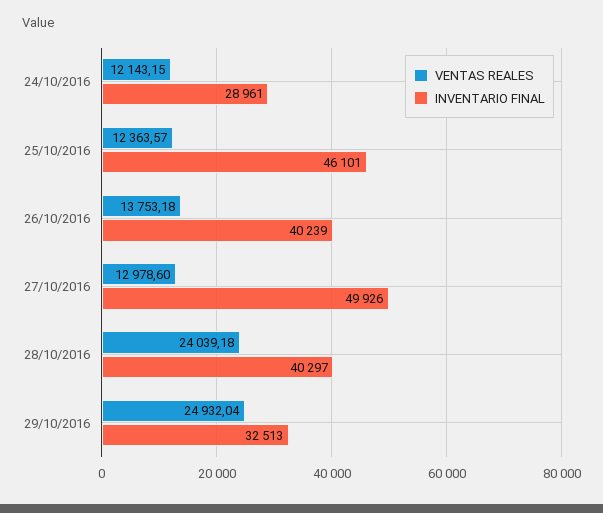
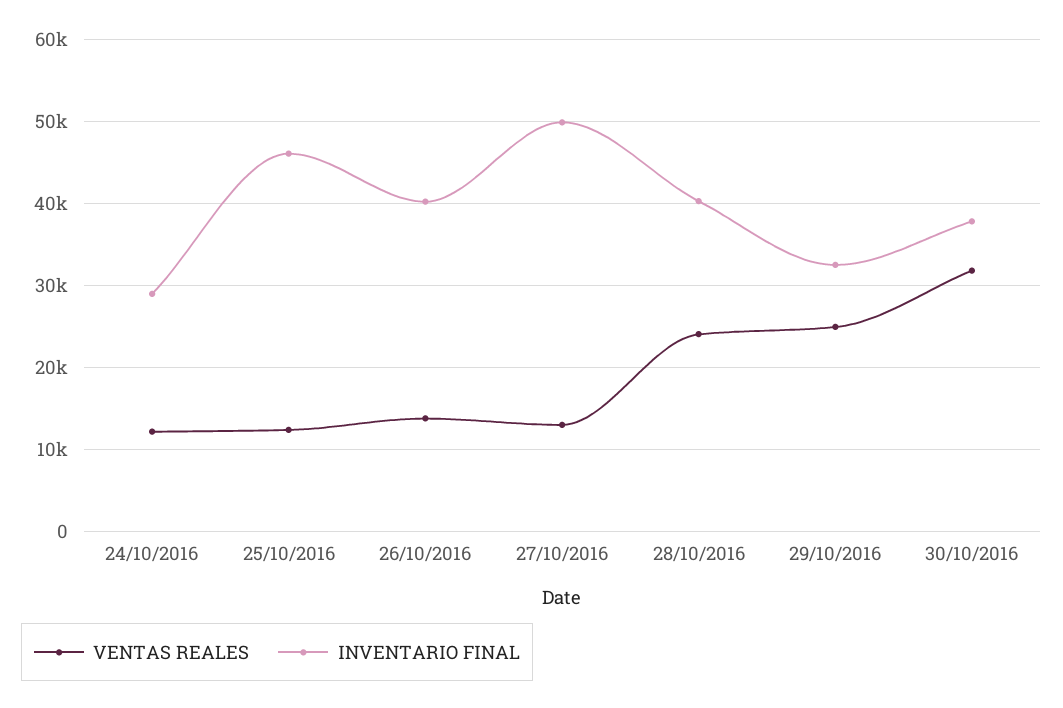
VENTAS REALES, 30/10/2016: none -> 32000
INVENTARIO FINAL, 30/10/2016: none -> 38000

